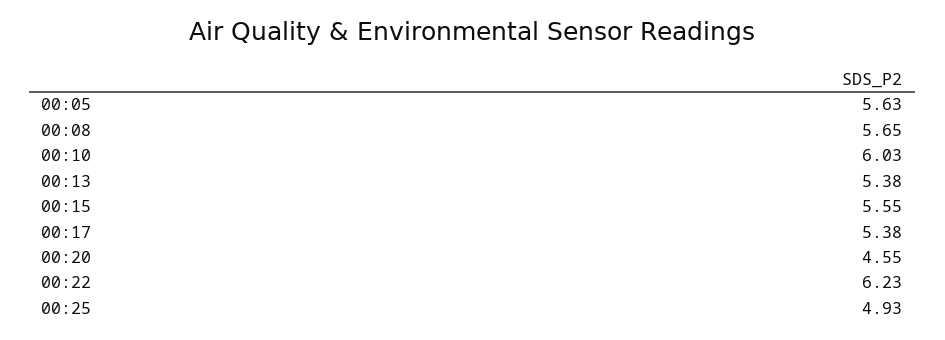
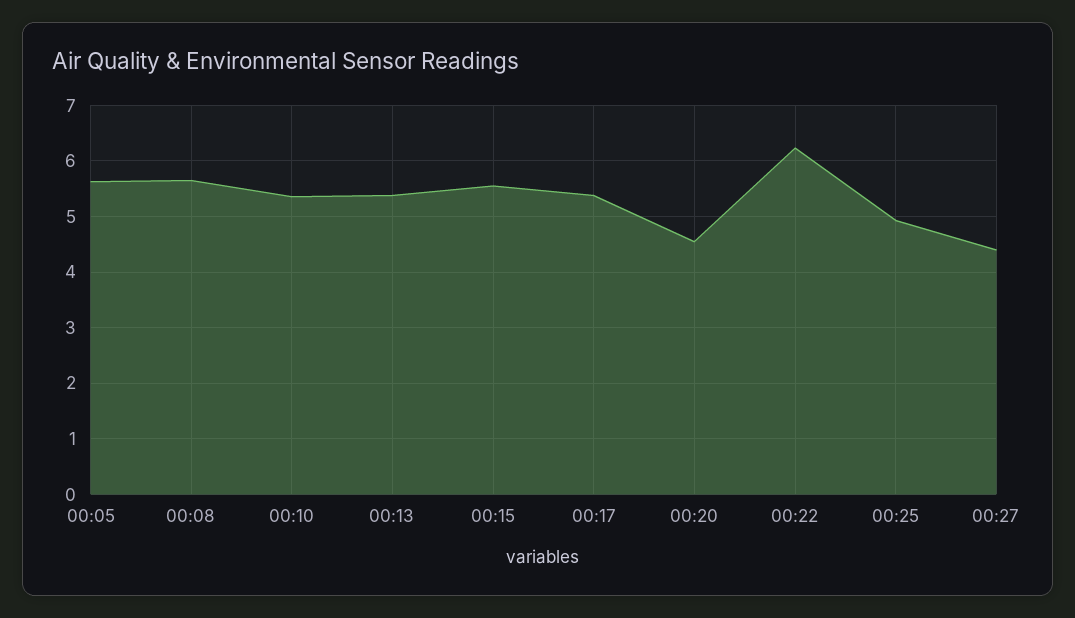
00:10: 6.03 -> 5.4
00:27: none -> 4.4

